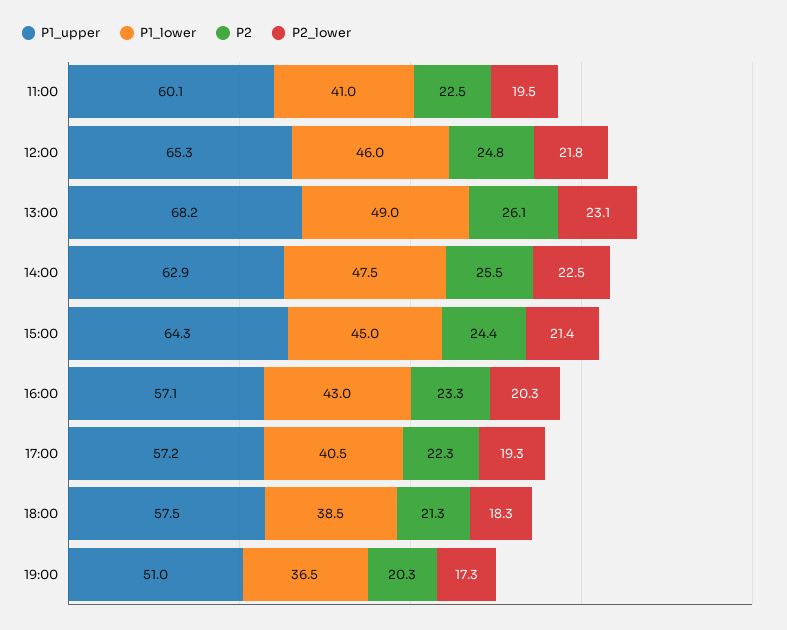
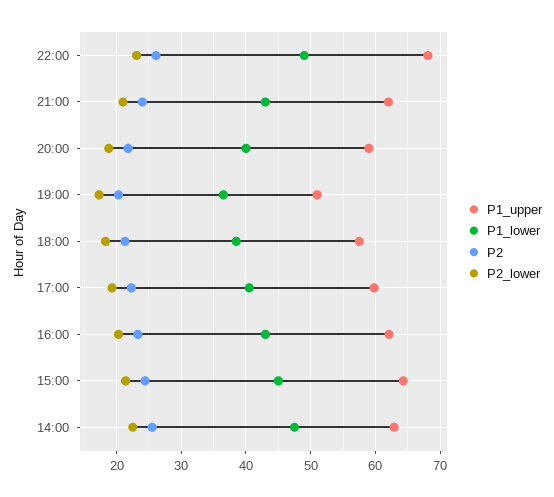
P1_upper, 11:00: 60.1 -> none
P1_lower, 11:00: 41 -> none
P2, 11:00: 22.5 -> none
P2_lower, 11:00: 19.5 -> none
P1_upper, 12:00: 65.3 -> none
P1_lower, 12:00: 46 -> none
P2, 12:00: 24.8 -> none
P2_lower, 12:00: 21.8 -> none
P1_upper, 13:00: 68.2 -> none
P1_lower, 13:00: 49 -> none
P2, 13:00: 26.1 -> none
P2_lower, 13:00: 23.1 -> none
P1_upper, 16:00: 57.1 -> 62
P1_upper, 17:00: 57.2 -> 60
P1_upper, 22:00: none -> 68
P1_lower, 22:00: none -> 49
P2, 22:00: none -> 26
P2_lower, 22:00: none -> 23
P1_upper, 21:00: none -> 62
P1_lower, 21:00: none -> 43
P2, 21:00: none -> 24
P2_lower, 21:00: none -> 21
P1_upper, 20:00: none -> 59
P1_lower, 20:00: none -> 40
P2, 20:00: none -> 22
P2_lower, 20:00: none -> 19

